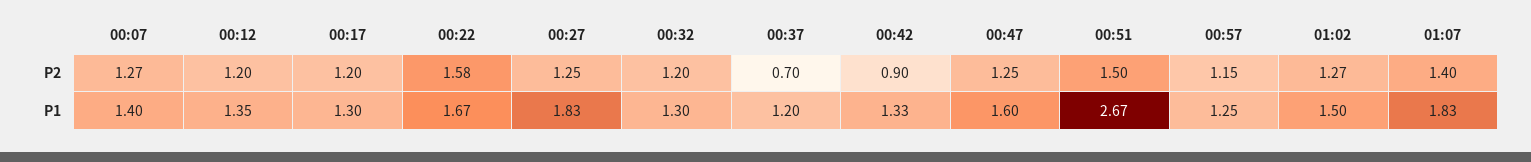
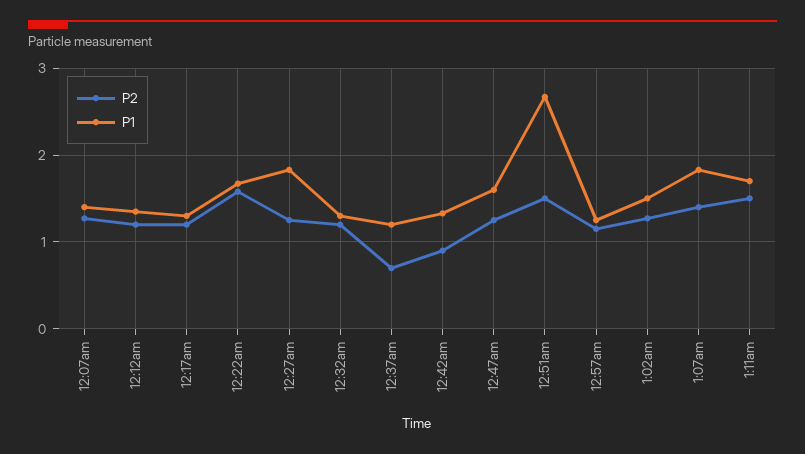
P2, 1:11am: none -> 1.5
P1, 1:11am: none -> 1.7

